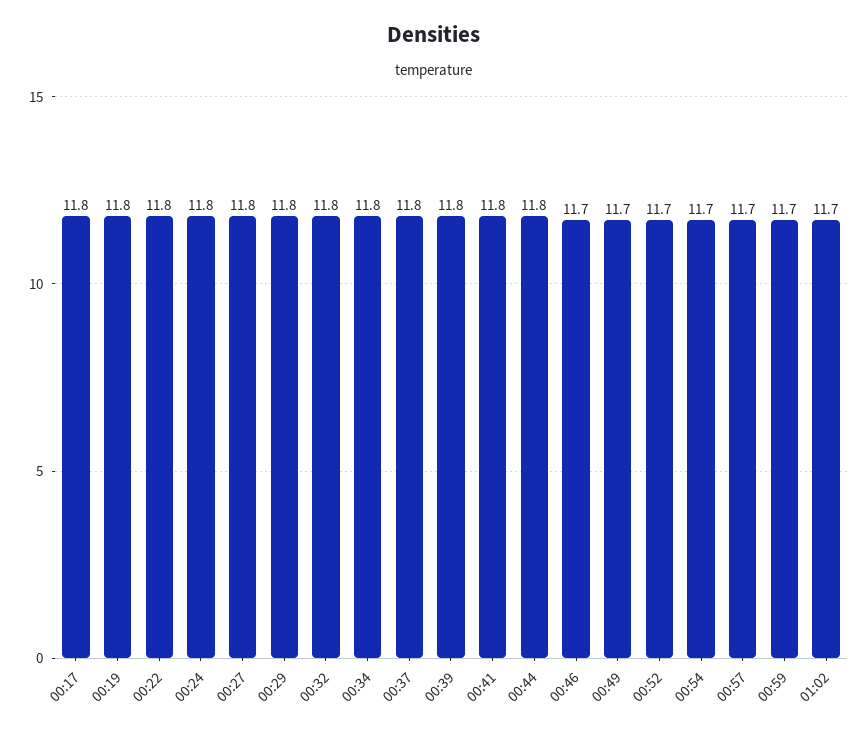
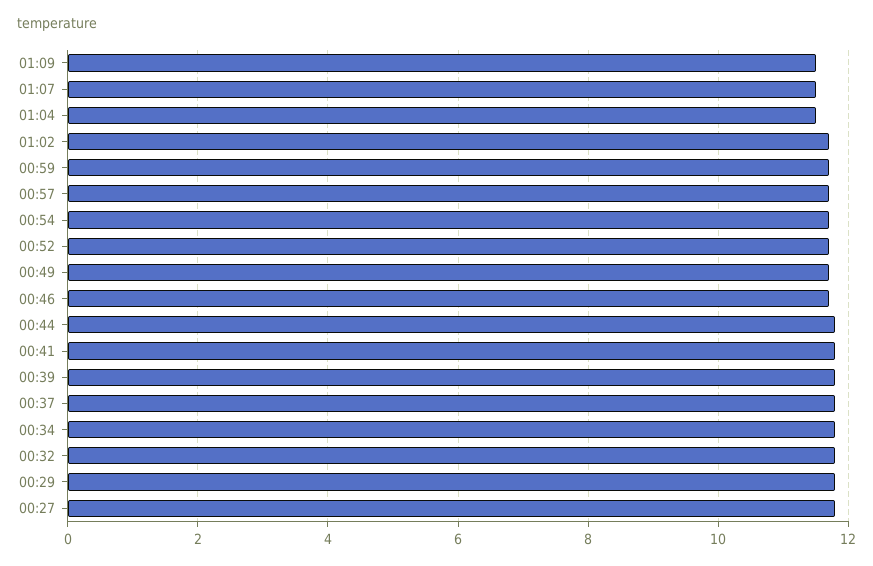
00:17: 11.8 -> none
00:19: 11.8 -> none
00:22: 11.8 -> none
00:24: 11.8 -> none
01:09: none -> 11.5
01:07: none -> 11.5
01:04: none -> 11.5

